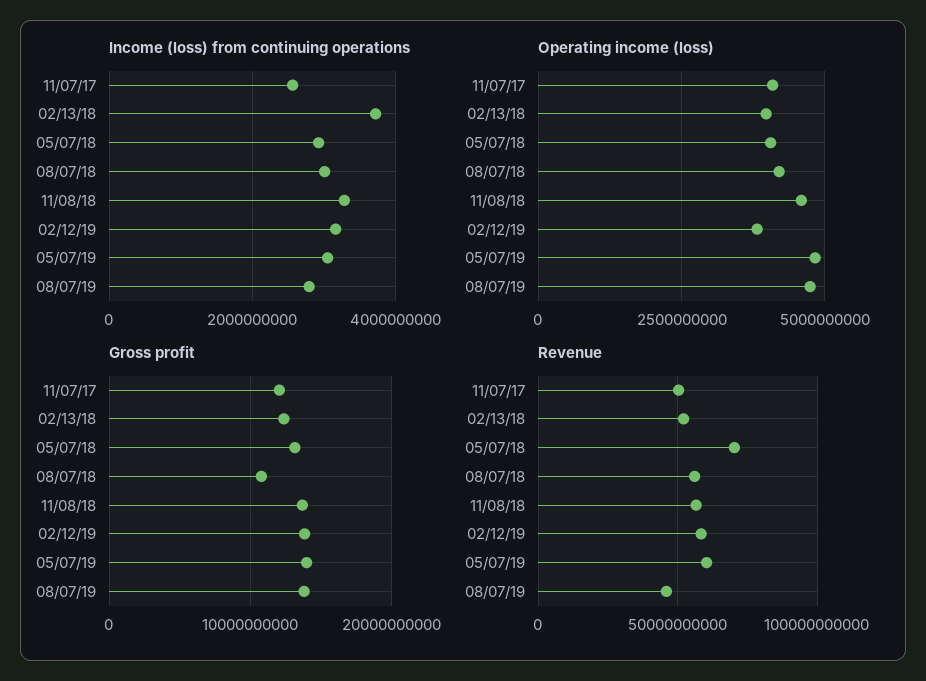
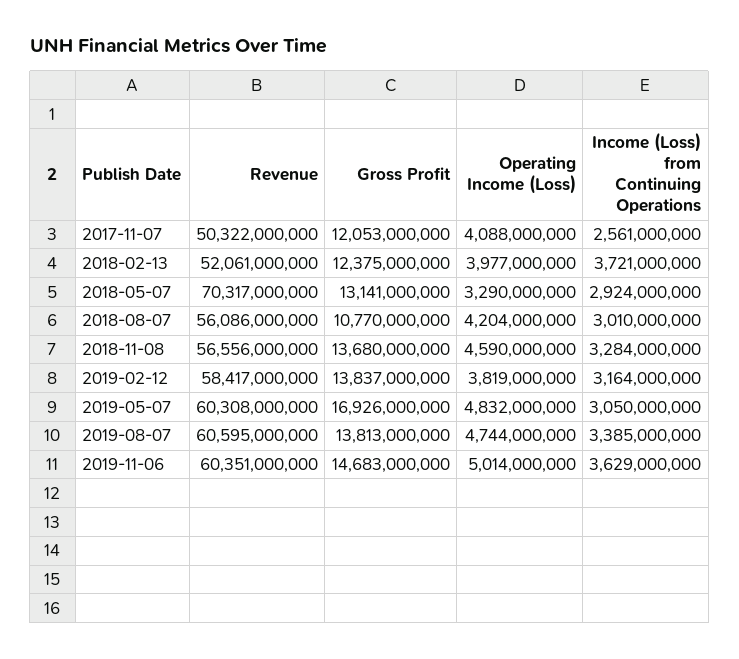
Income (loss) from continuing operations, 08/07/19: 2800000000 -> 3385000000
Operating income (loss), 05/07/18: 4000000000 -> 3290000000
Gross profit, 05/07/19: 14000000000 -> 16926000000
Revenue, 08/07/19: 45000000000 -> 60595000000
Revenue, 2019-11-06: none -> 60351000000
Gross profit, 2019-11-06: none -> 14683000000
Operating income (loss), 2019-11-06: none -> 5014000000
Income (loss) from continuing operations, 2019-11-06: none -> 3629000000

